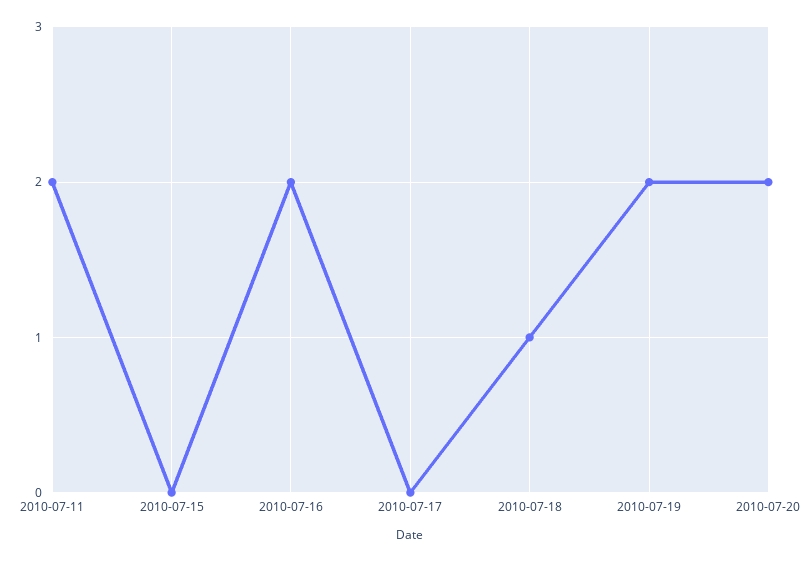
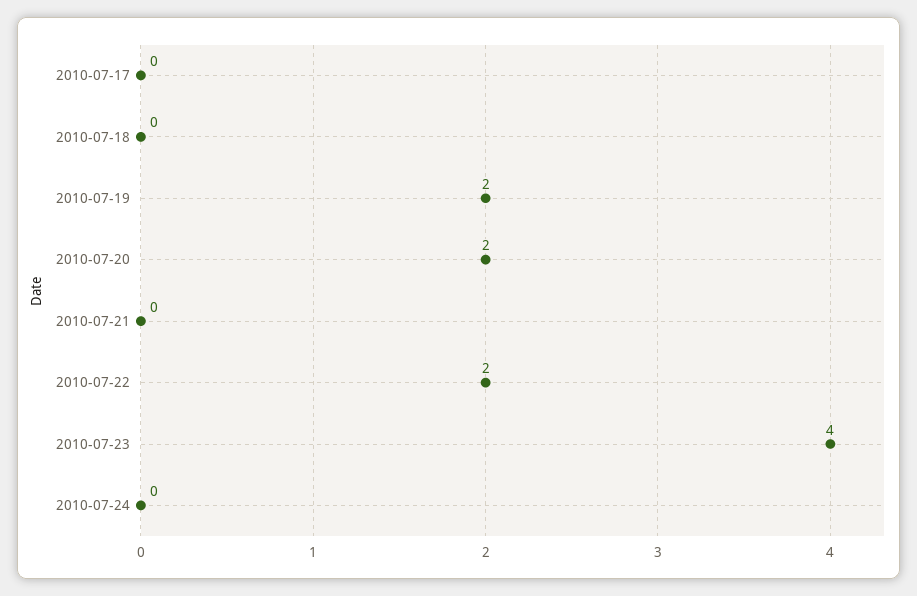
2010-07-11: 2 -> none
2010-07-15: 0 -> none
2010-07-16: 2 -> none
2010-07-18: 1 -> 0
2010-07-21: none -> 0
2010-07-22: none -> 2
2010-07-23: none -> 4
2010-07-24: none -> 0

